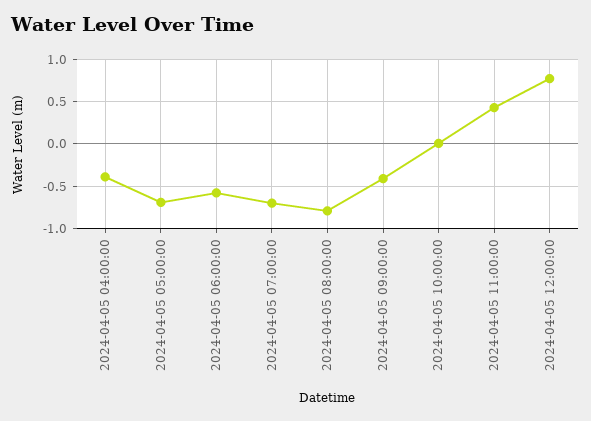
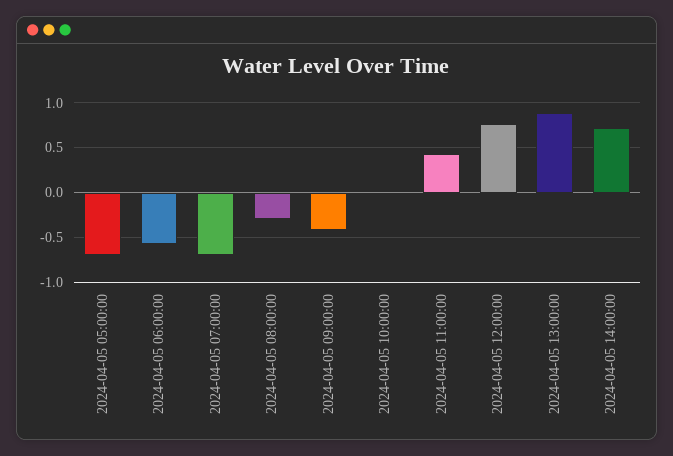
2024-04-05 04:00:00: -0.4 -> none
2024-04-05 08:00:00: -0.8 -> -0.3
2024-04-05 13:00:00: none -> 0.9
2024-04-05 14:00:00: none -> 0.7

